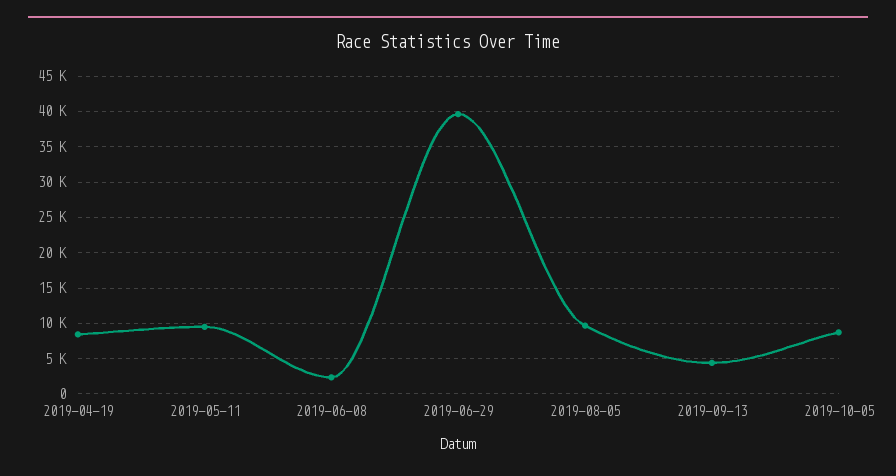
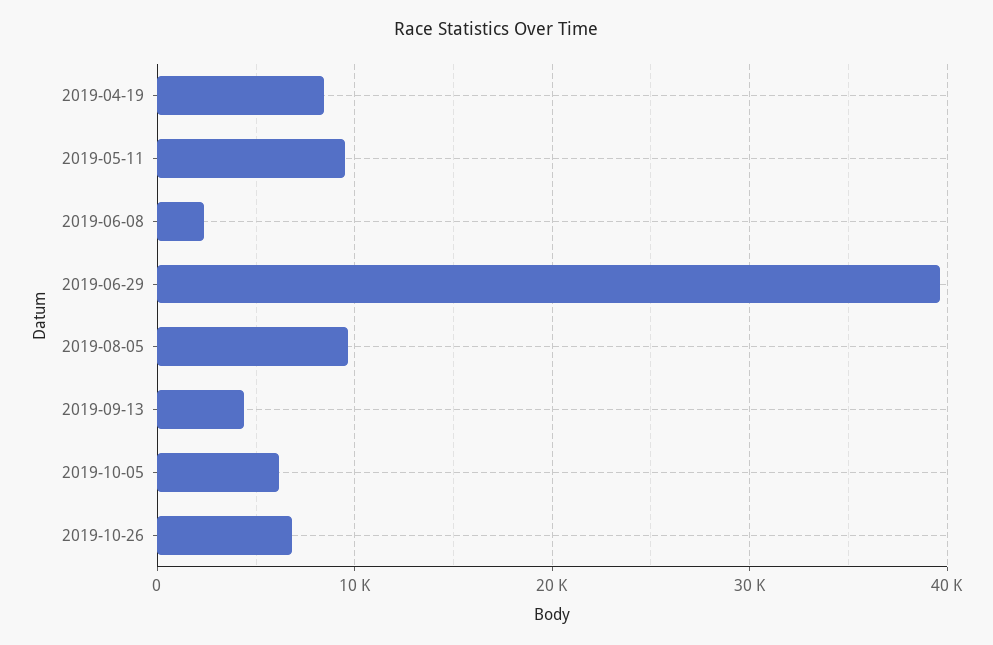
2019-10-05: 9000 -> 6000
2019-10-26: none -> 7000

